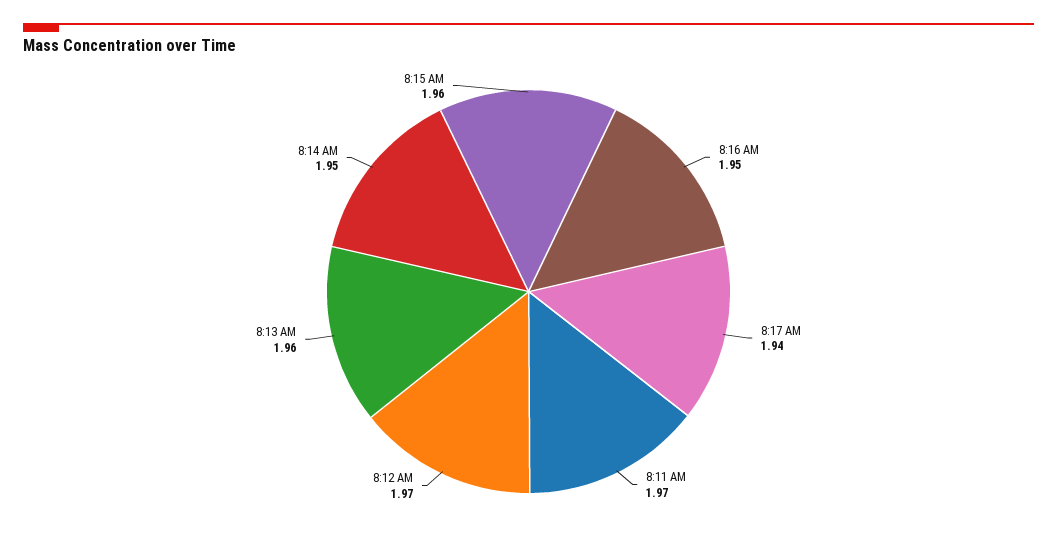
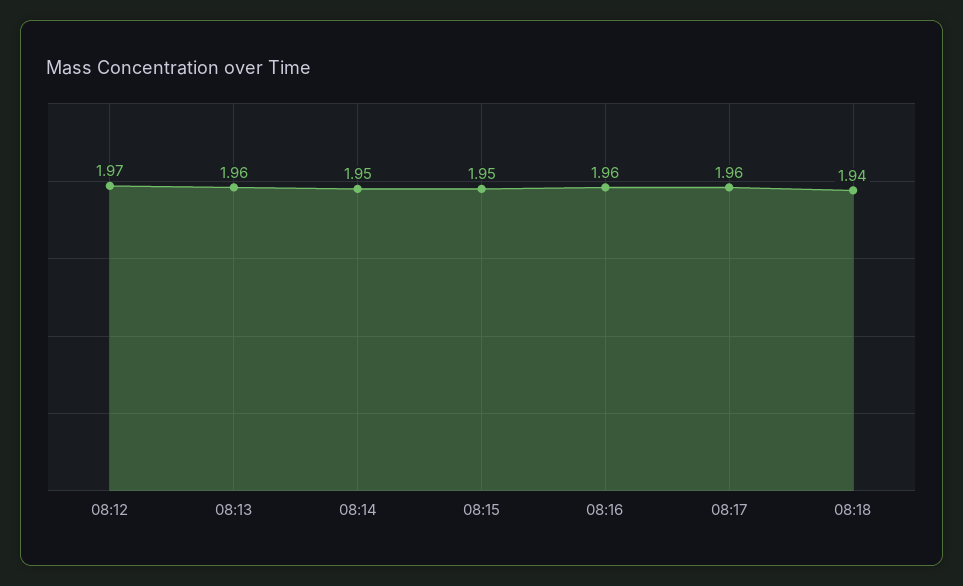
8:16 AM: 1.95 -> 1.96
8:17 AM: 1.94 -> 1.96
8:11 AM: 1.97 -> none
8:15 AM: 1.96 -> 1.95
08:18: none -> 1.94

